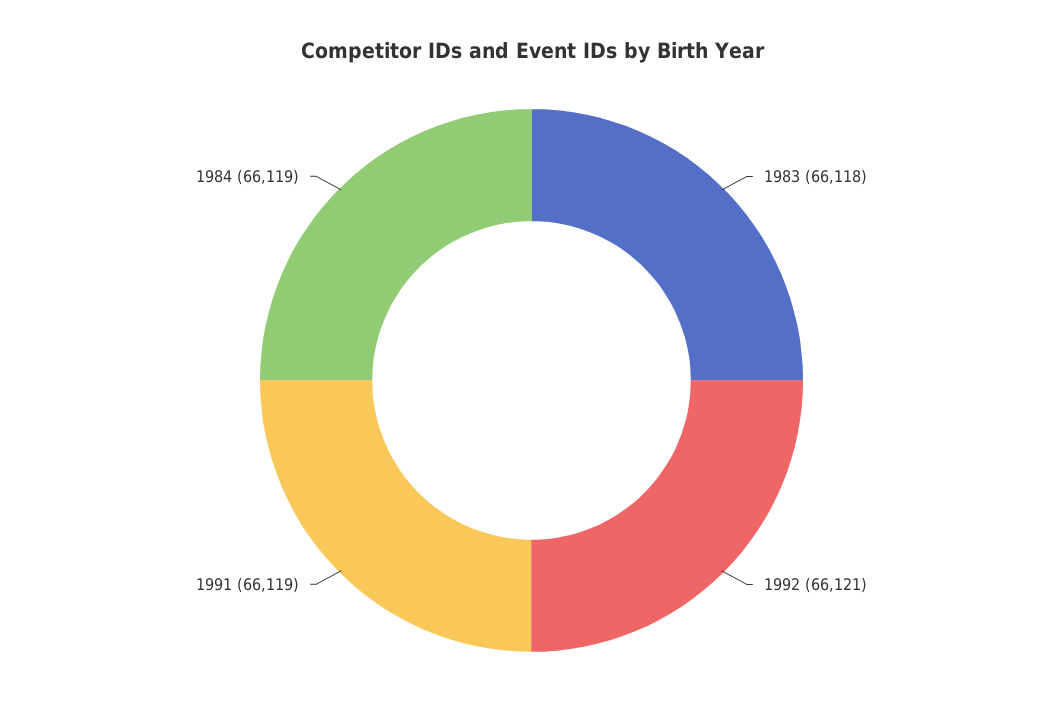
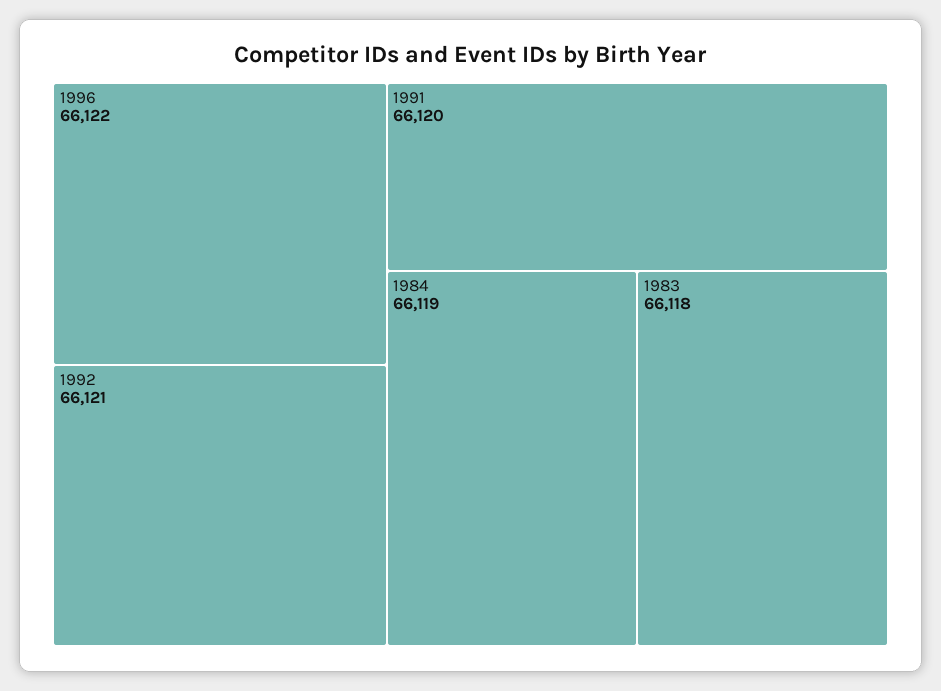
1991: 66119 -> 66120
1996: none -> 66122

